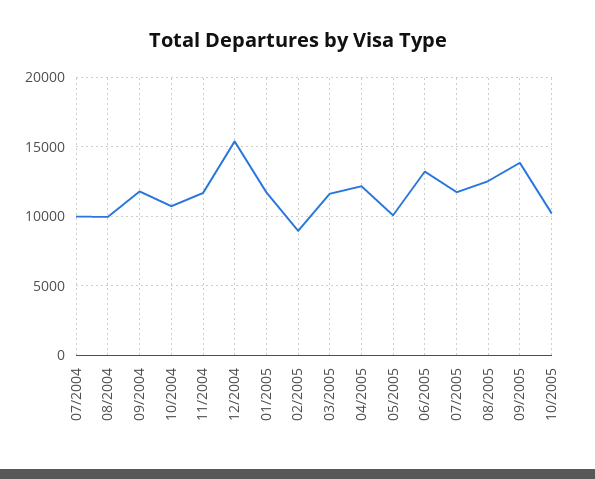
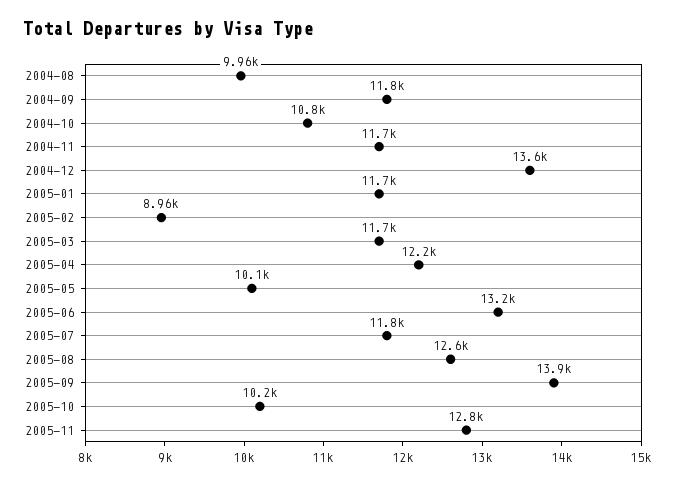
07/2004: 10000 -> none
12/2004: 15500 -> 13600
2005-11: none -> 12800

